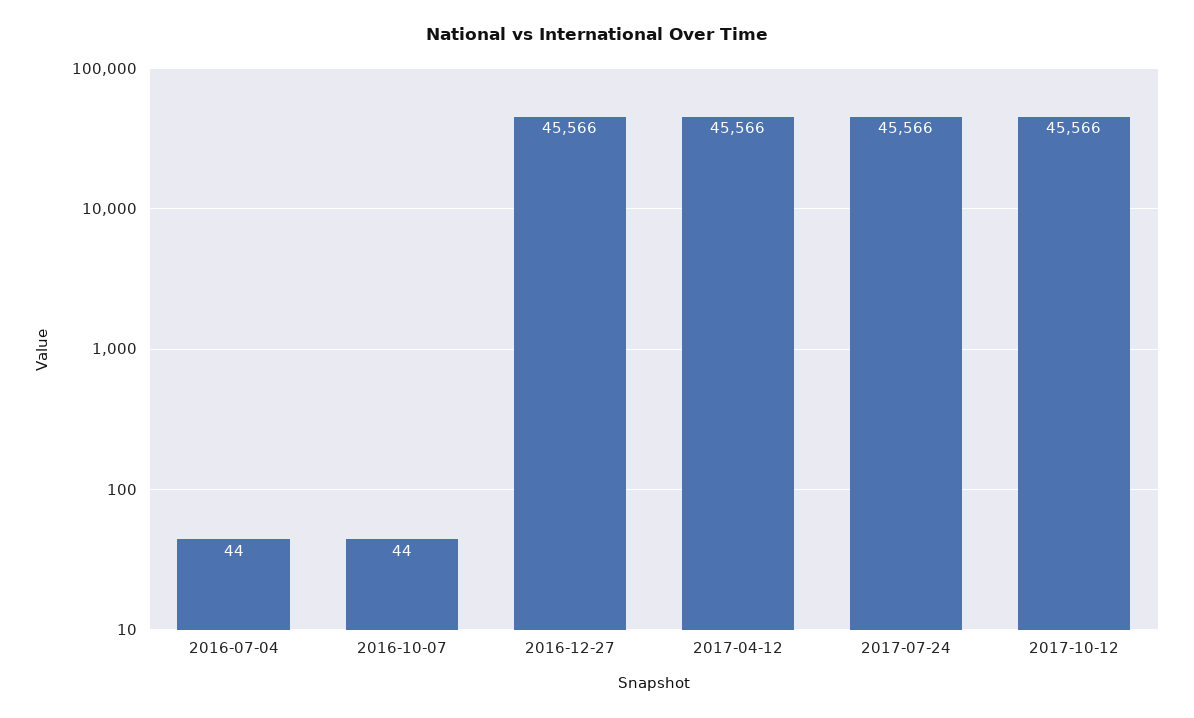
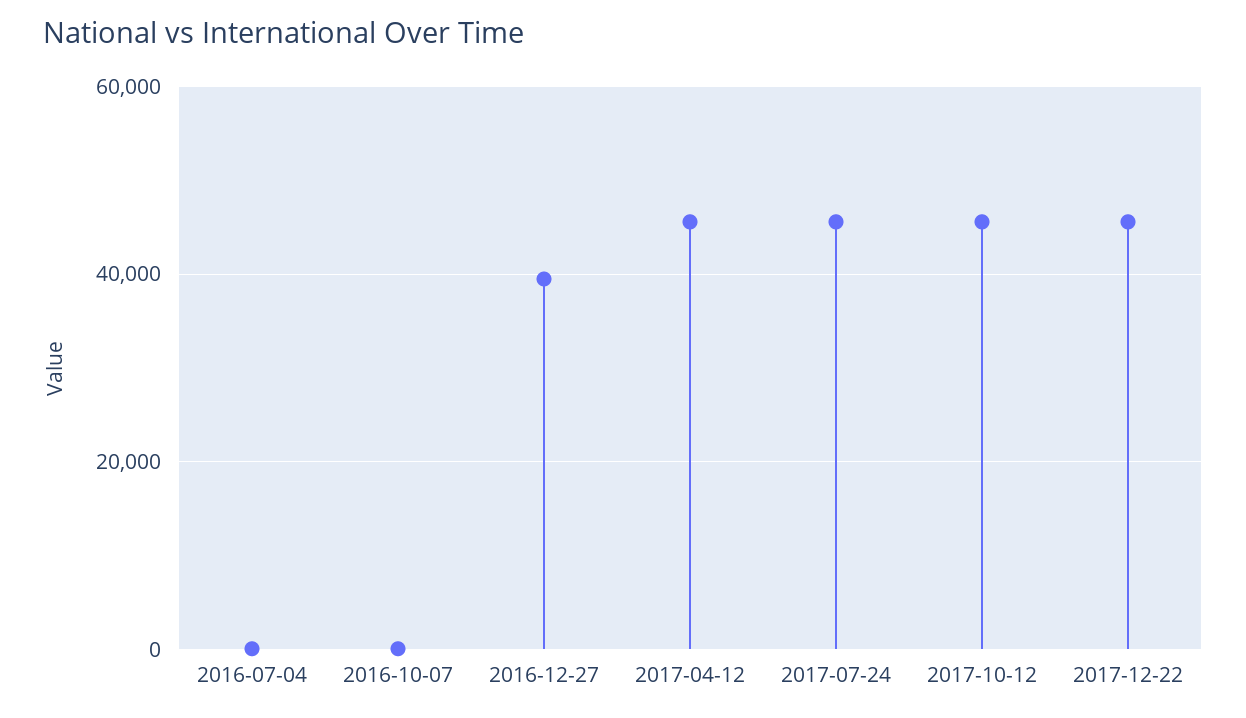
2016-12-27: 45566 -> 40000
2017-12-22: none -> 46000

